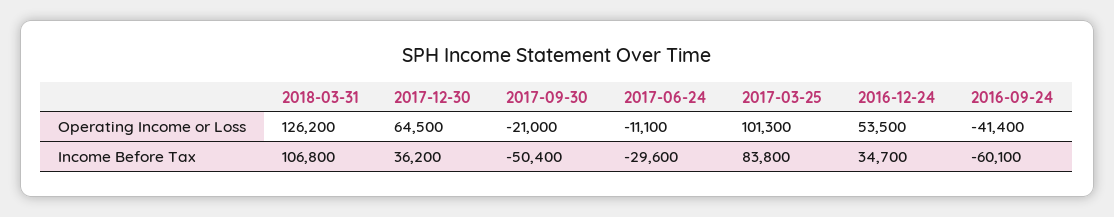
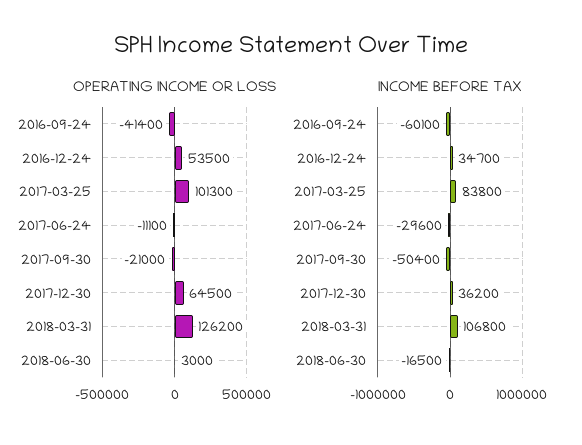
Operating Income or Loss, 2018-06-30: none -> 3000
Income Before Tax, 2018-06-30: none -> -16500

